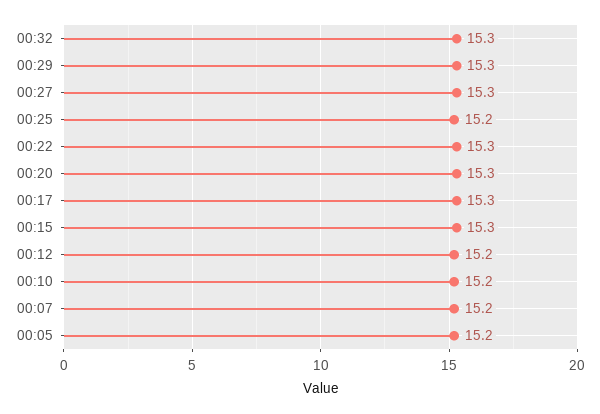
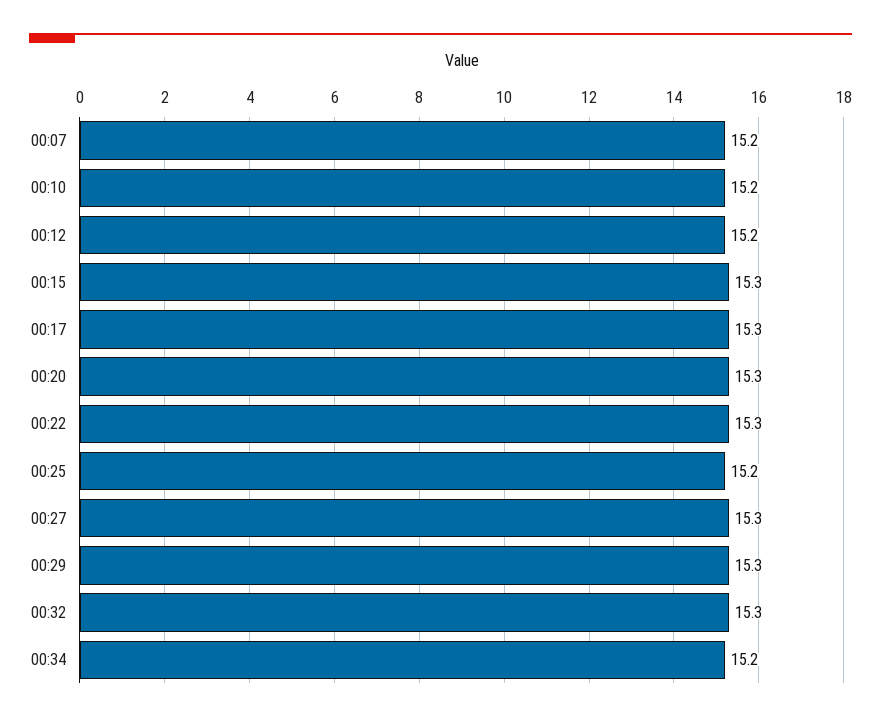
00:05: 15.2 -> none
00:34: none -> 15.2

